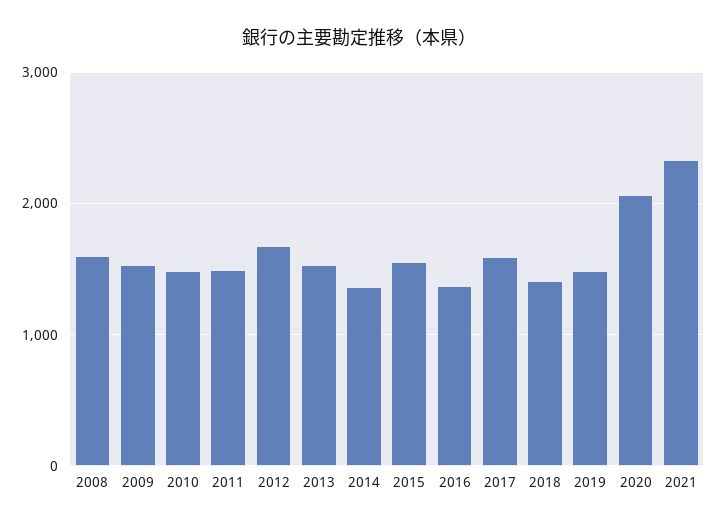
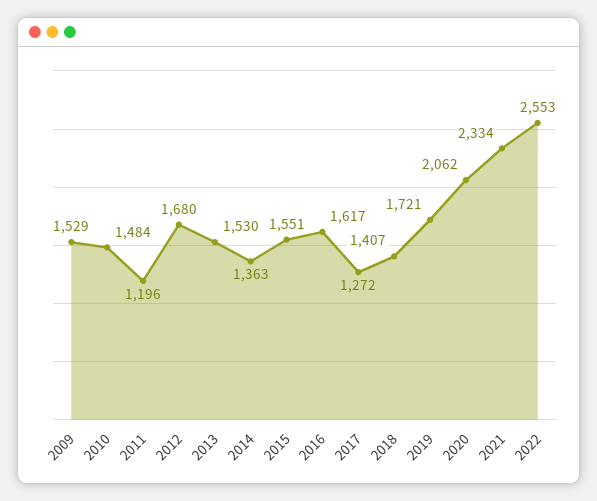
2008: 1600 -> none
2011: 1500 -> 1196
2016: 1400 -> 1617
2017: 1600 -> 1272
2019: 1500 -> 1721
2022: none -> 2553

